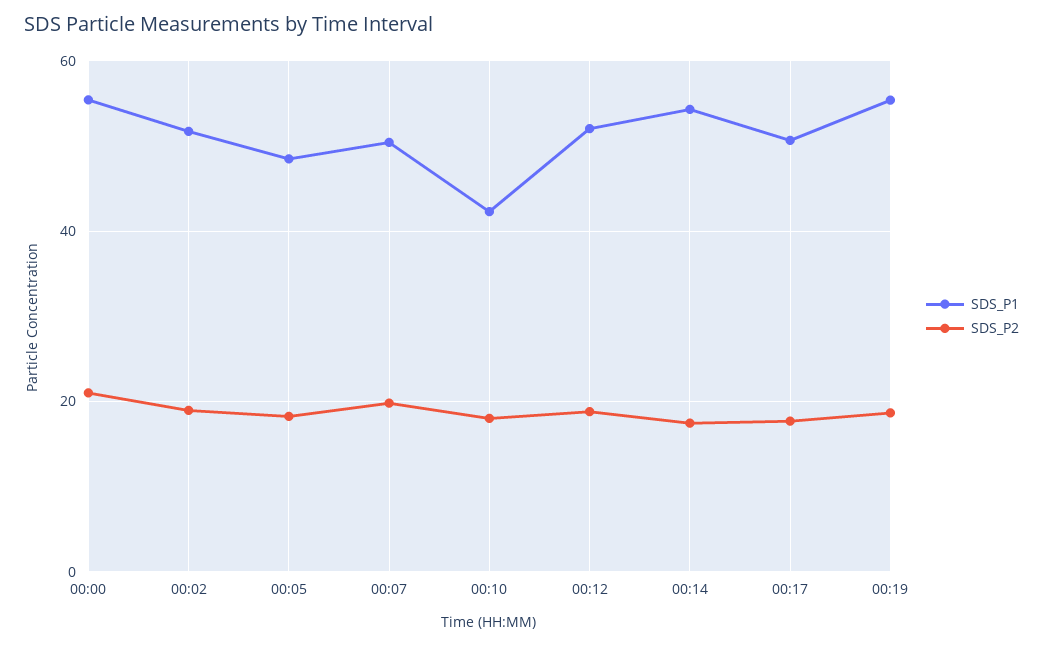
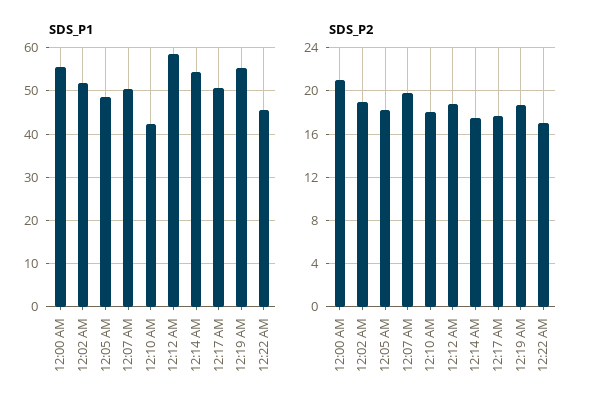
SDS_P1, 00:12: 52 -> 58
SDS_P1, 12:22 AM: none -> 46
SDS_P2, 12:22 AM: none -> 17

